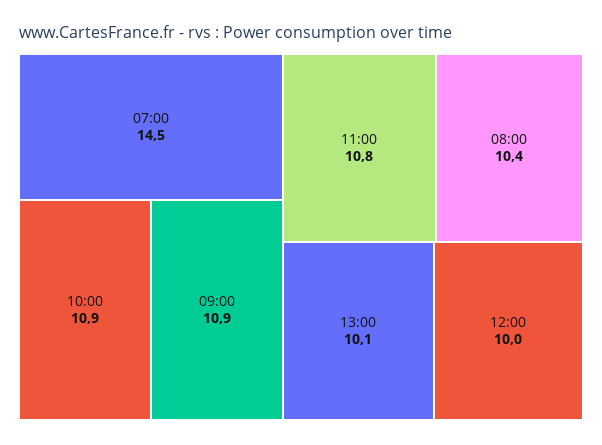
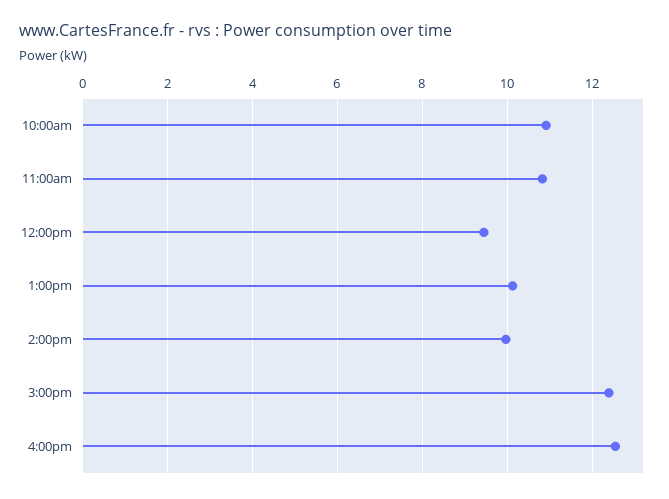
07:00: 14.5 -> none
09:00: 10.9 -> none
08:00: 10.4 -> none
12:00: 10 -> 9.4
2:00pm: none -> 10
3:00pm: none -> 12.4
4:00pm: none -> 12.6

